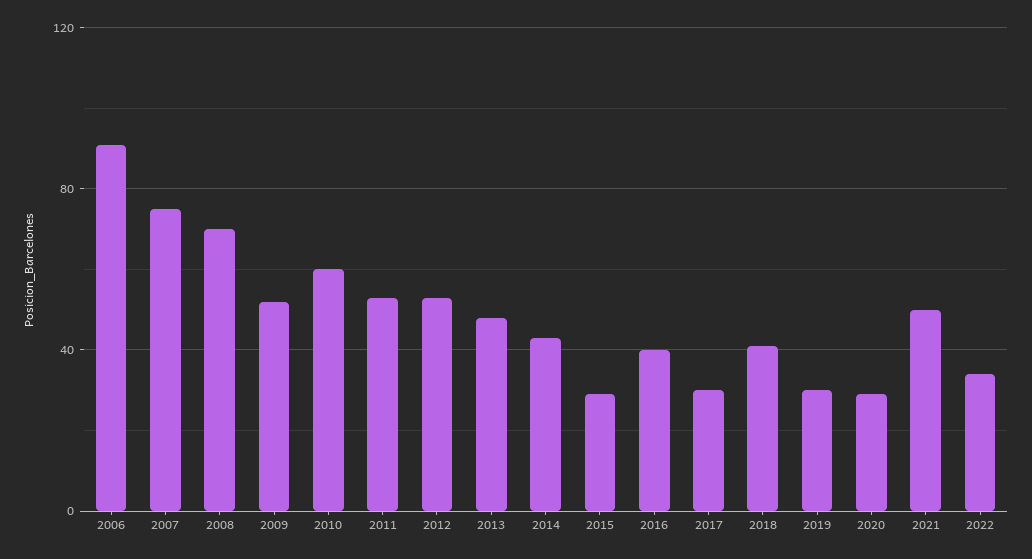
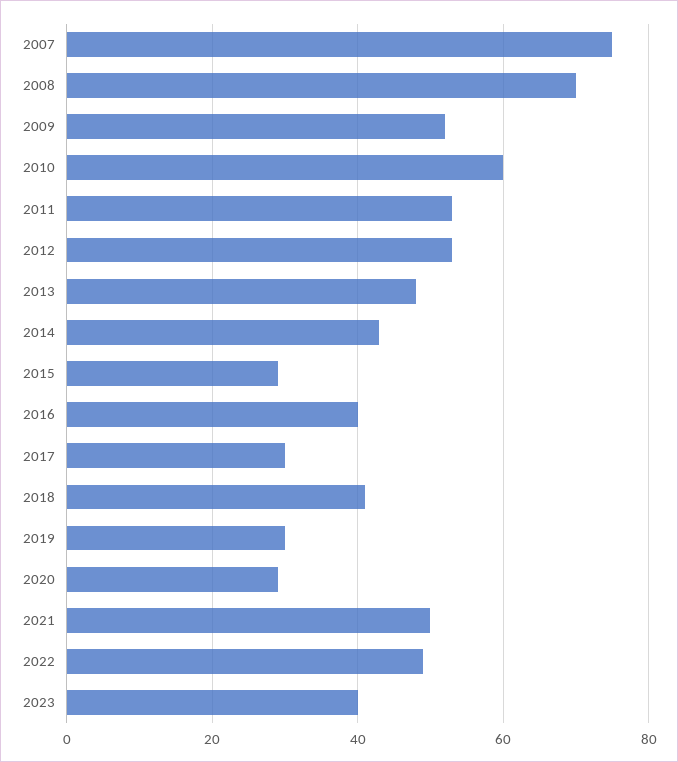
2006: 90 -> none
2022: 35 -> 50
2023: none -> 40

